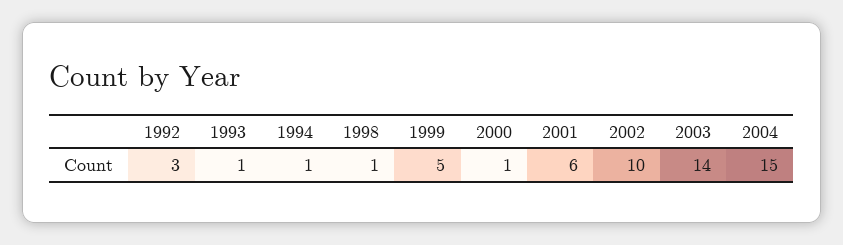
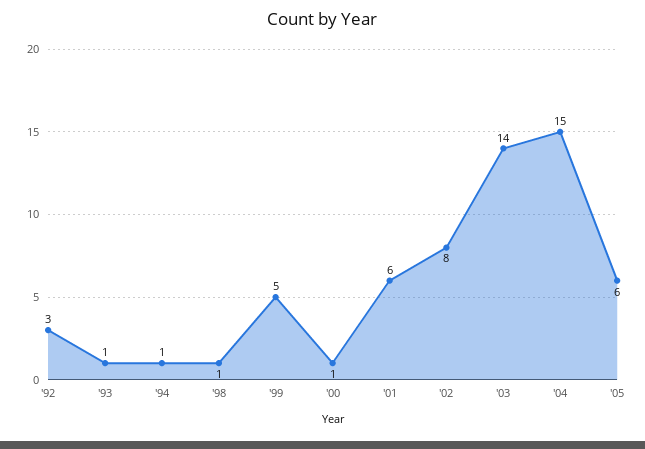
2002: 10 -> 8
'05: none -> 6

